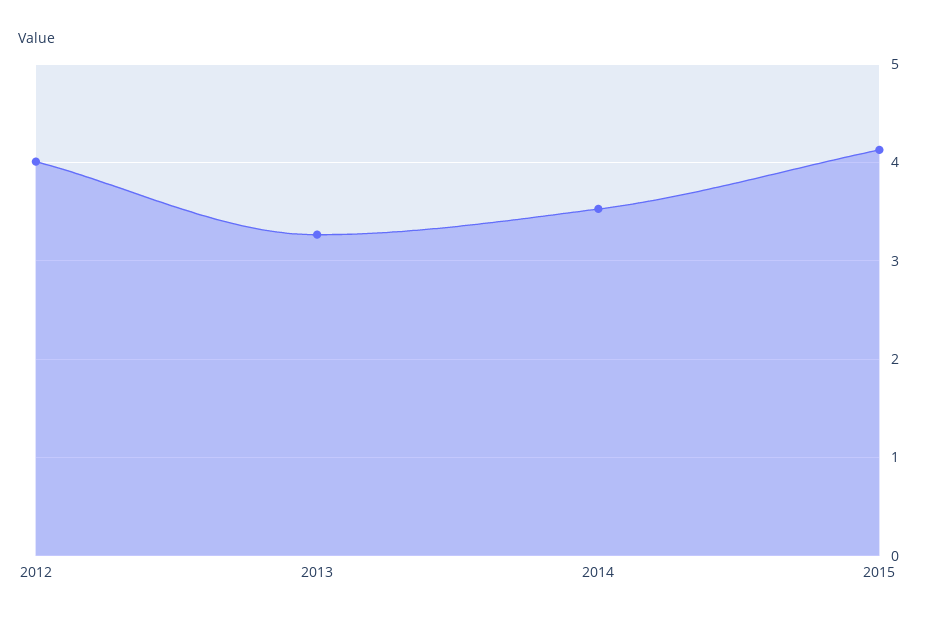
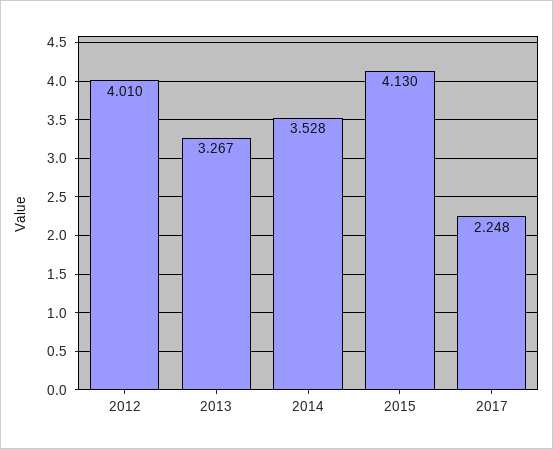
2017: none -> 2.248

